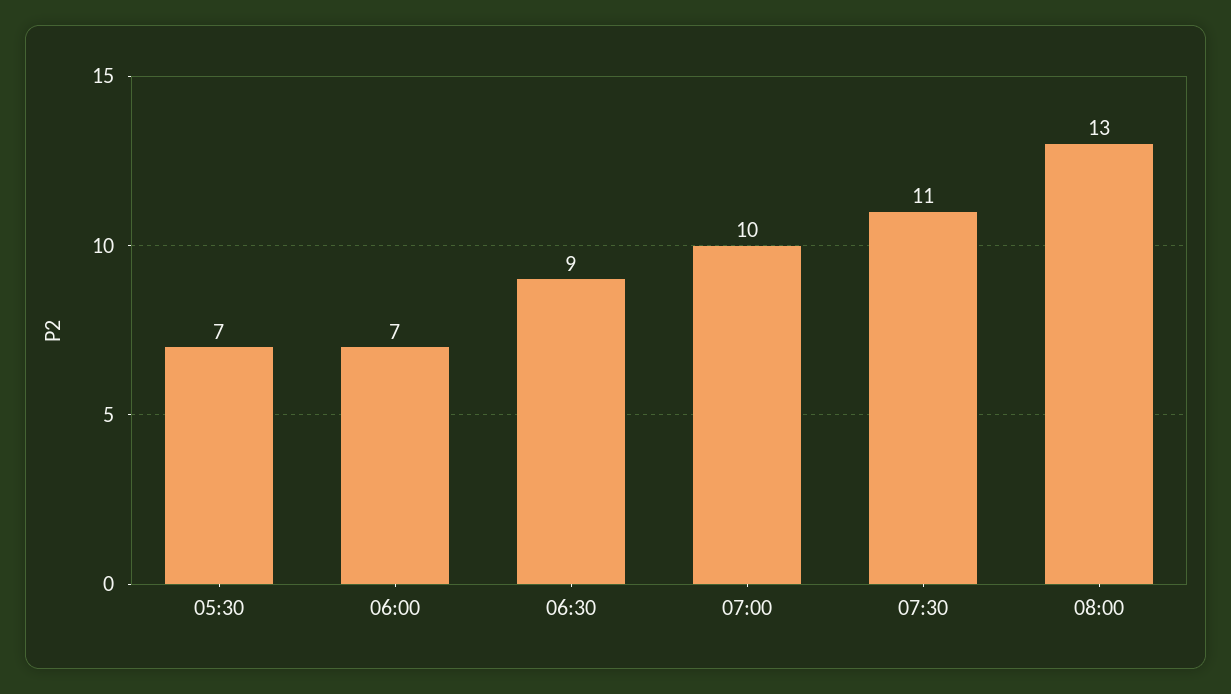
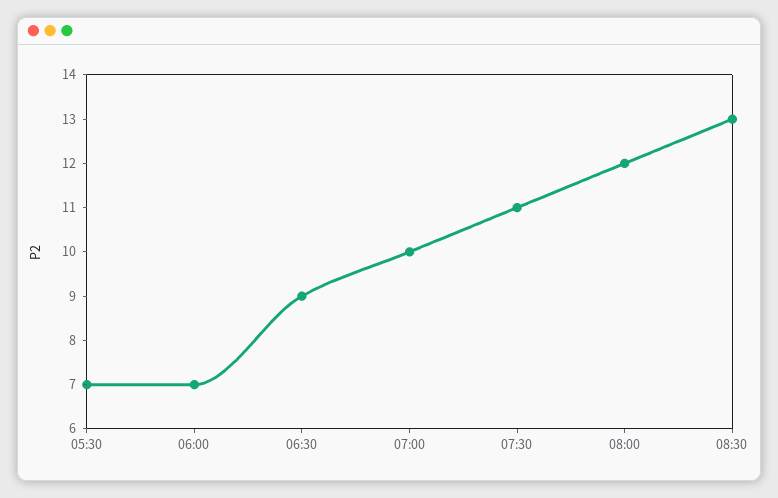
08:00: 13 -> 12
08:30: none -> 13

